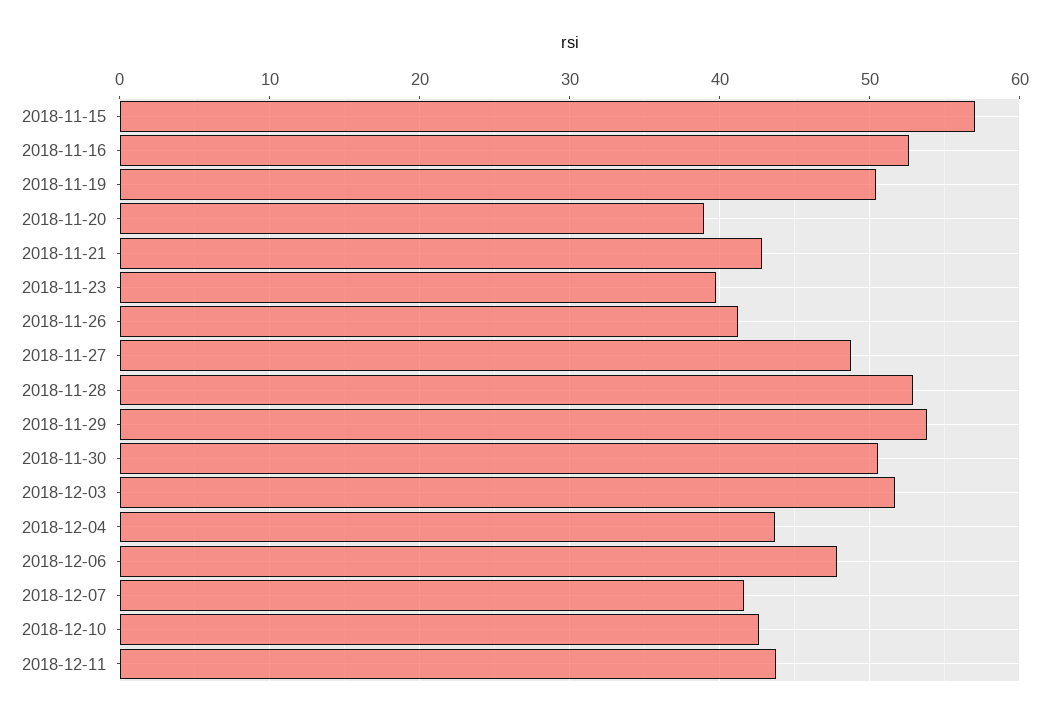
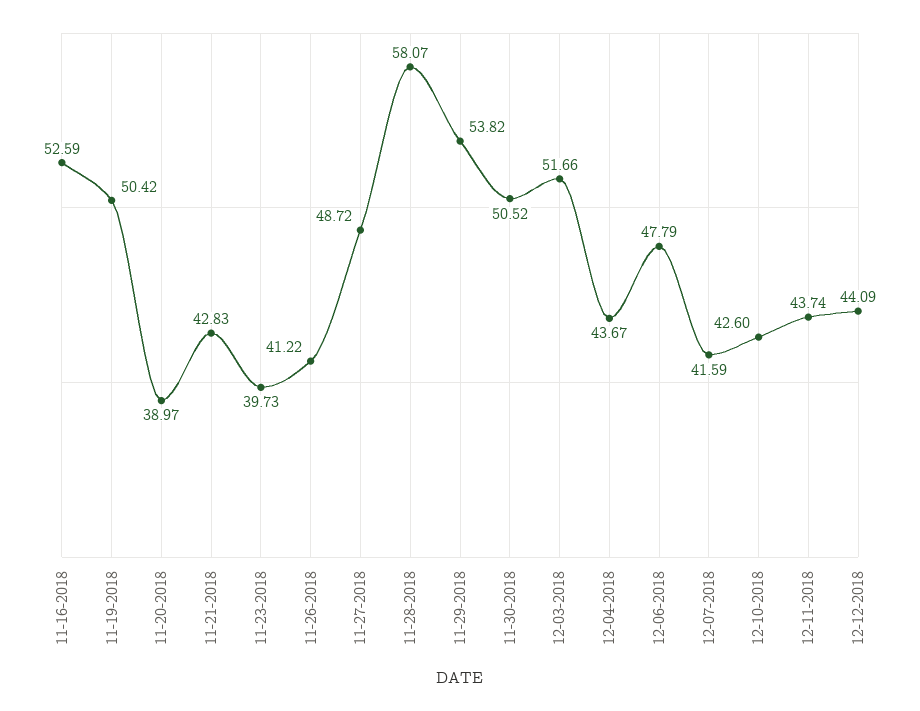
2018-11-15: 57 -> none
2018-11-28: 53 -> 58.07
12-12-2018: none -> 44.09

